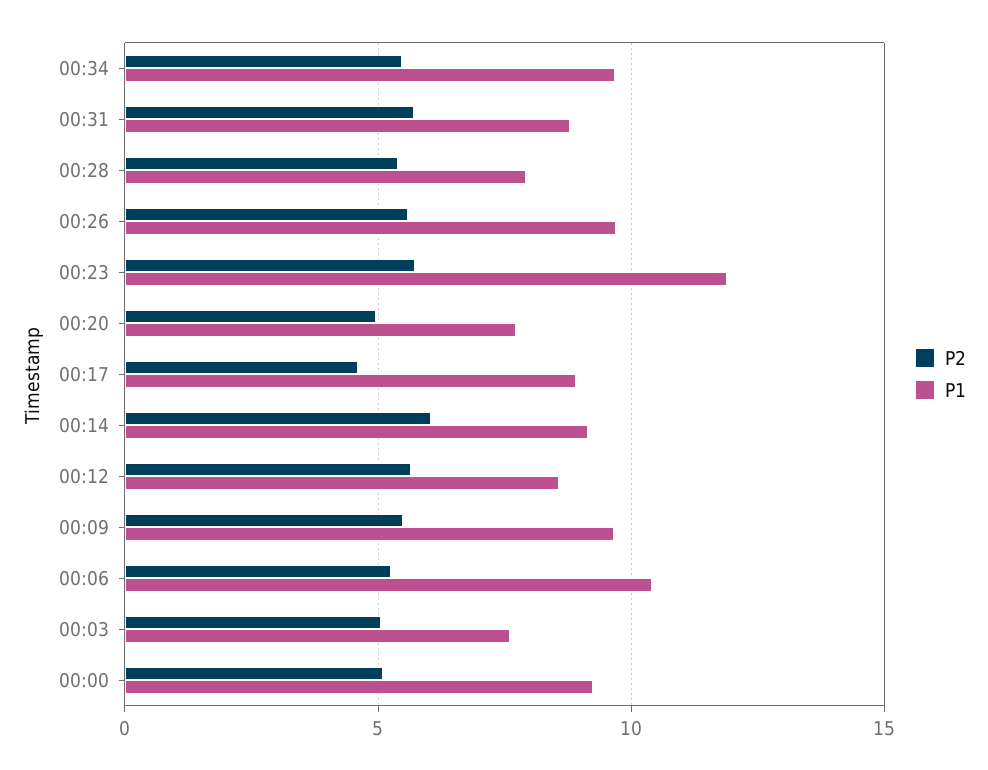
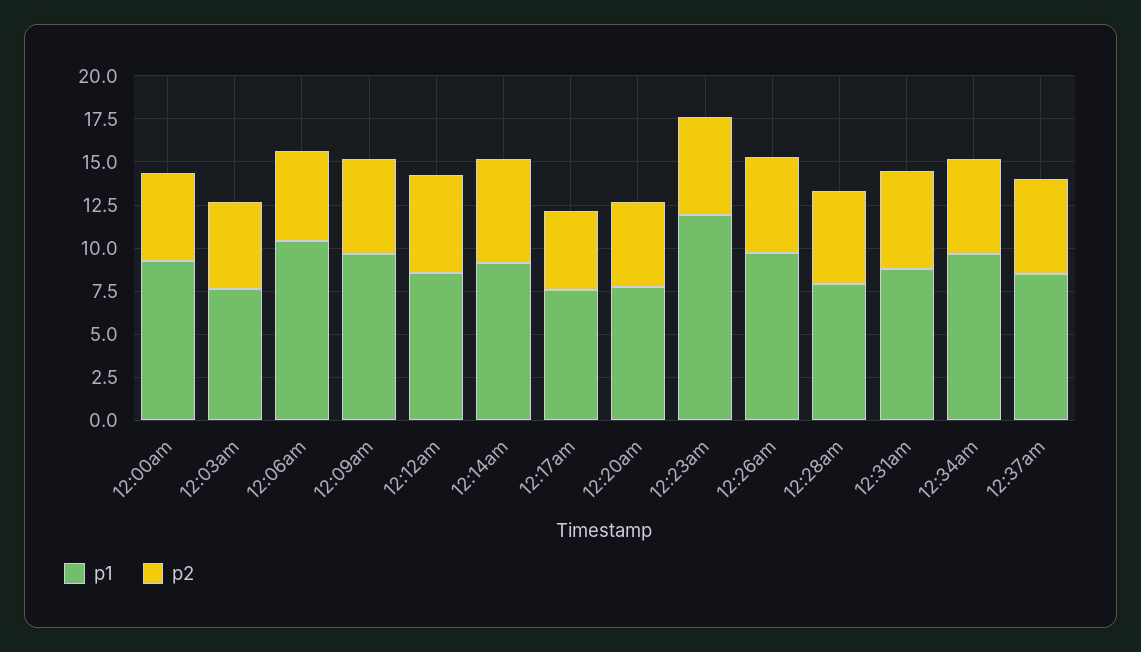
P1, 00:17: 9 -> 7.5
P1, 12:37am: none -> 8.5
P2, 12:37am: none -> 5.5

